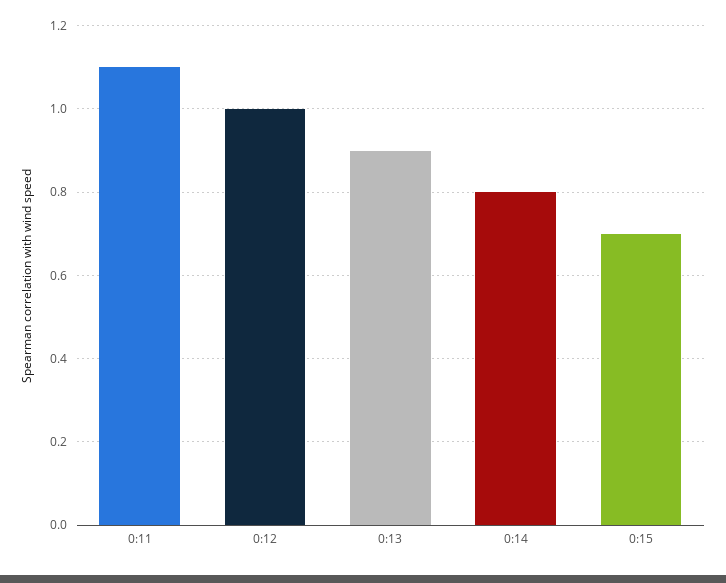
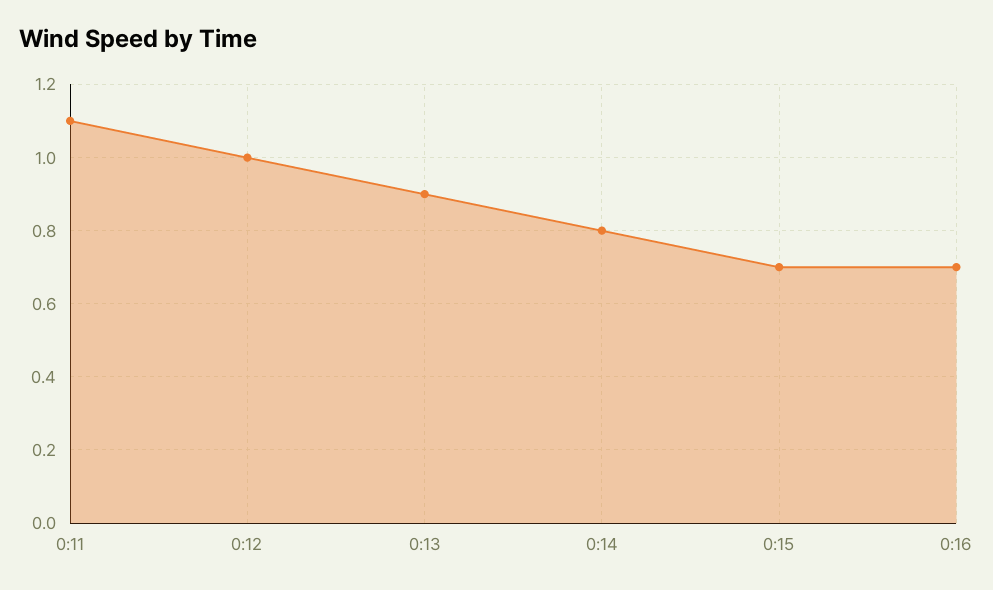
0:16: none -> 0.7

